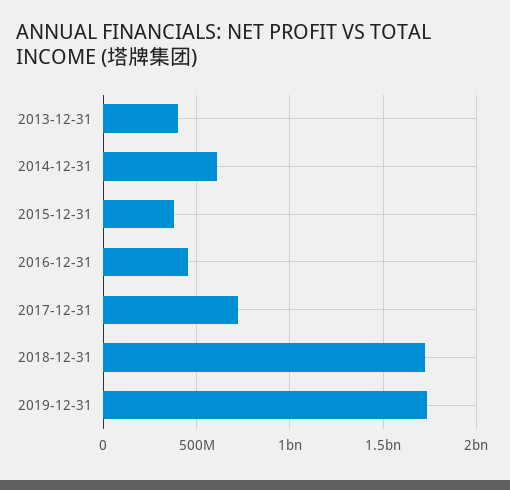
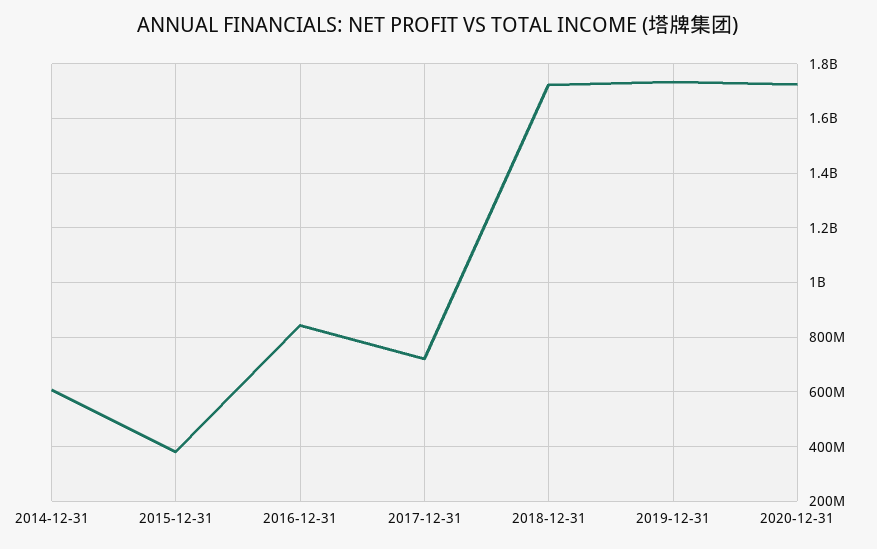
2013-12-31: 400000000 -> none
2016-12-31: 450000000 -> 850000000
2020-12-31: none -> 1725000000

